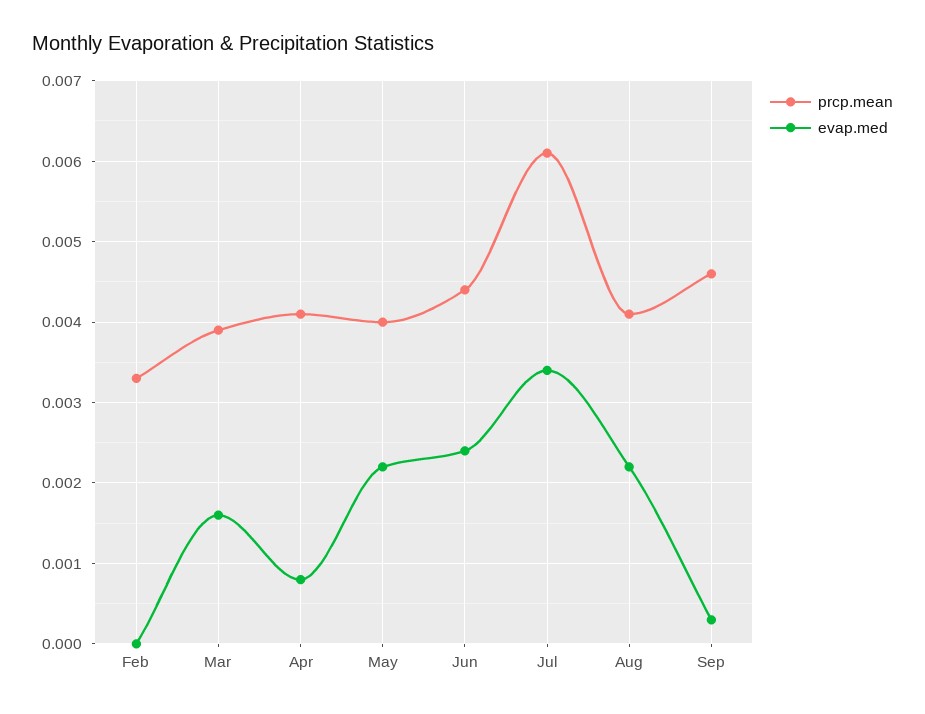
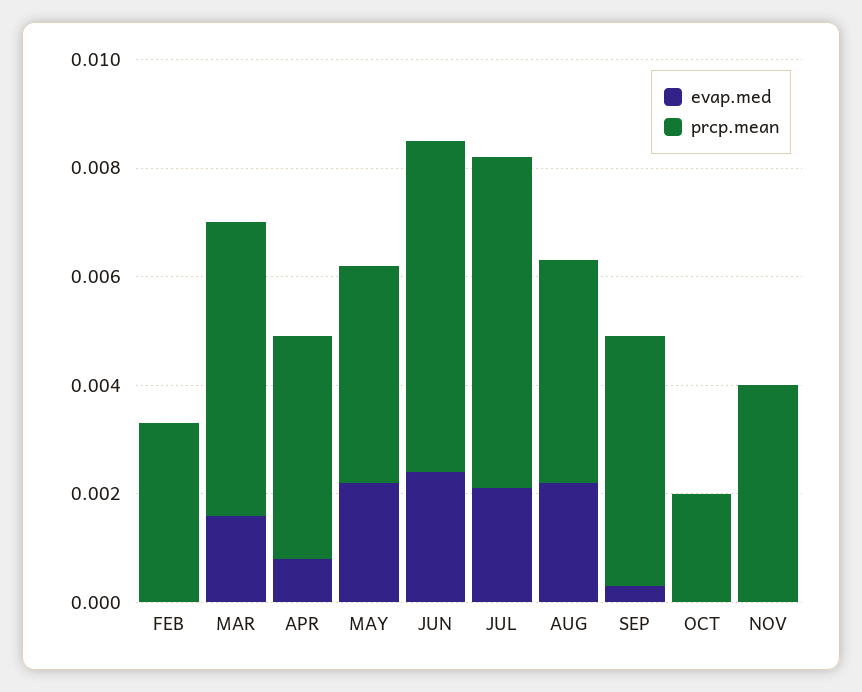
prcp.mean, Mar: 0.0039 -> 0.0055
prcp.mean, Jun: 0.0044 -> 0.006
evap.med, Jul: 0.0034 -> 0.002
evap.med, OCT: none -> 0
prcp.mean, OCT: none -> 0.002
evap.med, NOV: none -> 0
prcp.mean, NOV: none -> 0.004

